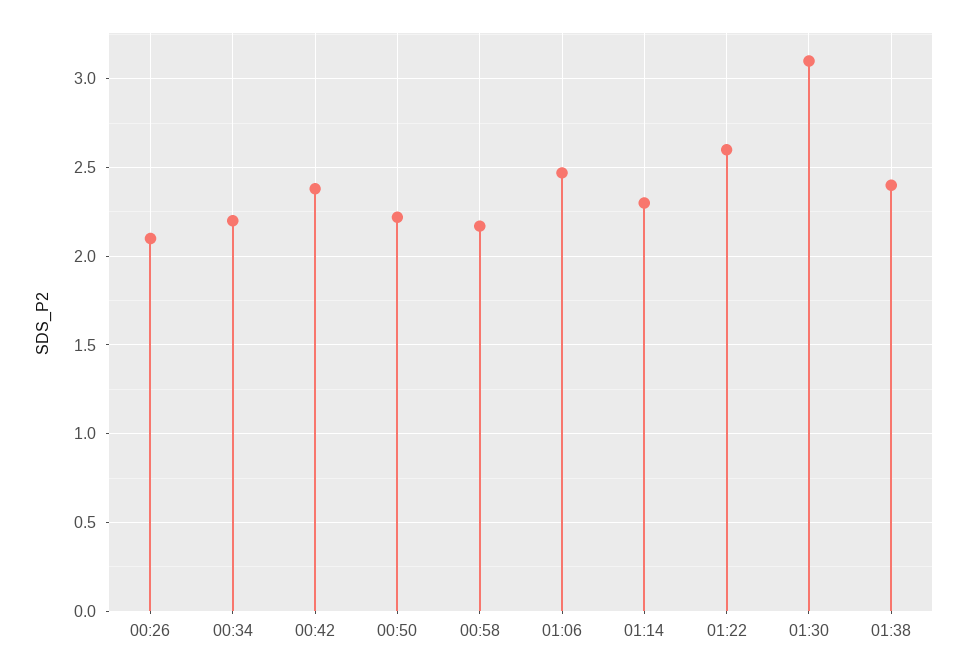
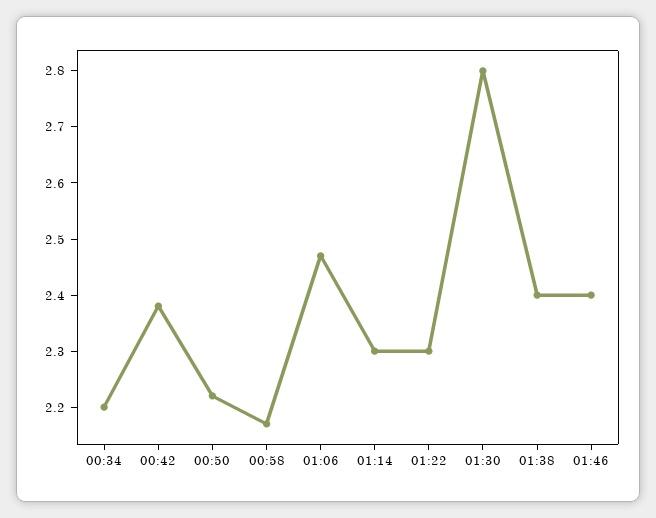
00:26: 2.1 -> none
01:22: 2.6 -> 2.3
01:30: 3.1 -> 2.8
01:46: none -> 2.4

